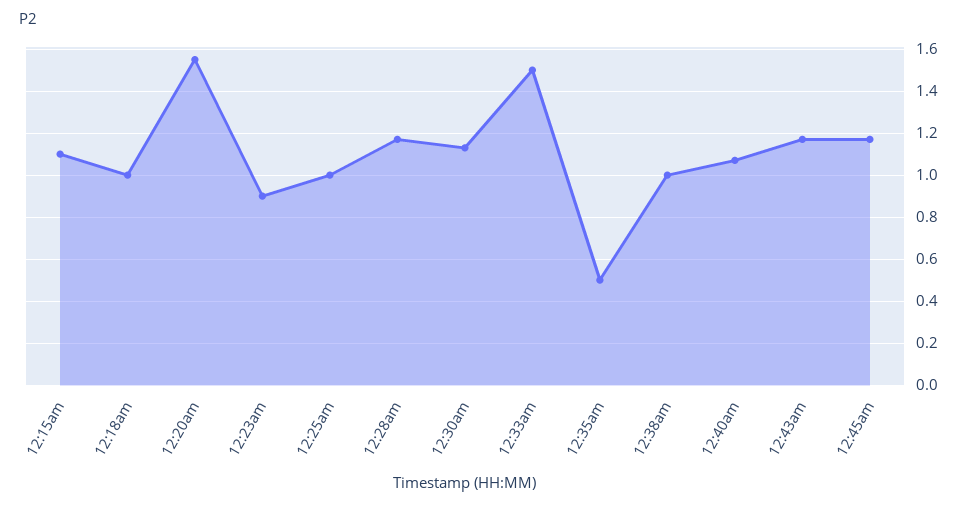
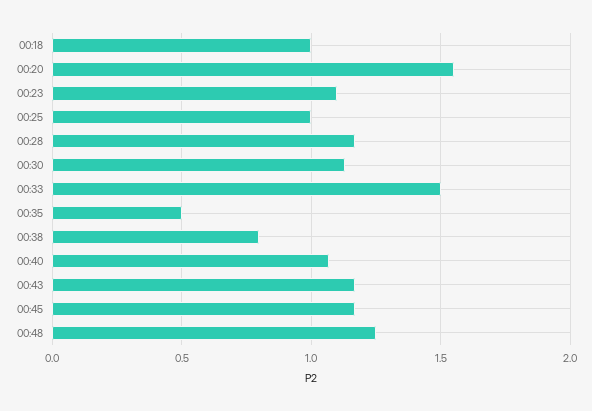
12:15am: 1.1 -> none
12:23am: 0.9 -> 1.1
12:38am: 1 -> 0.8
00:48: none -> 1.25

